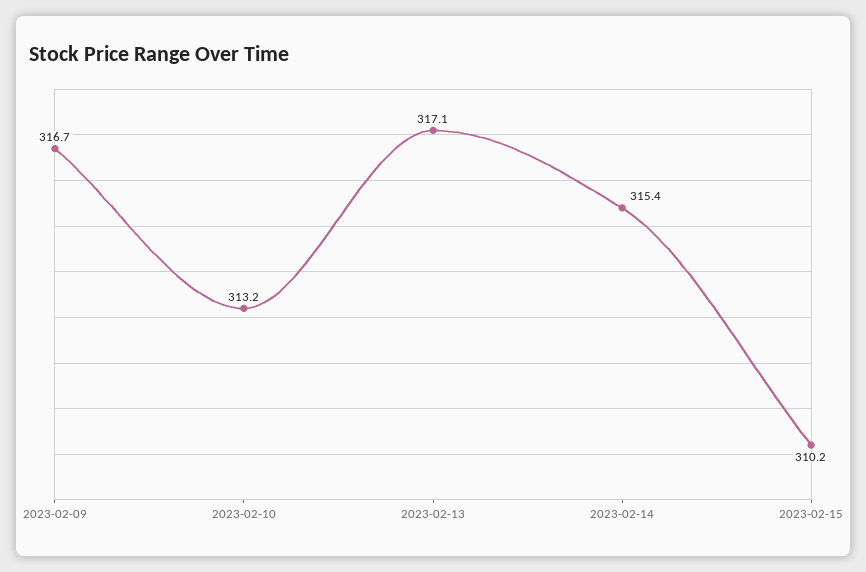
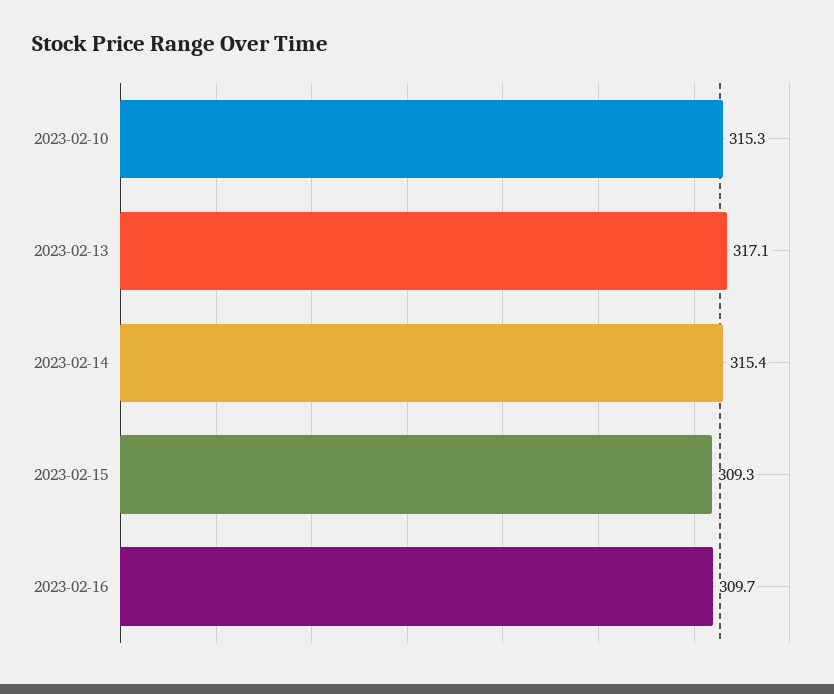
2023-02-09: 316.7 -> none
2023-02-10: 313.2 -> 315.3
2023-02-15: 310.2 -> 309.3
2023-02-16: none -> 309.7

